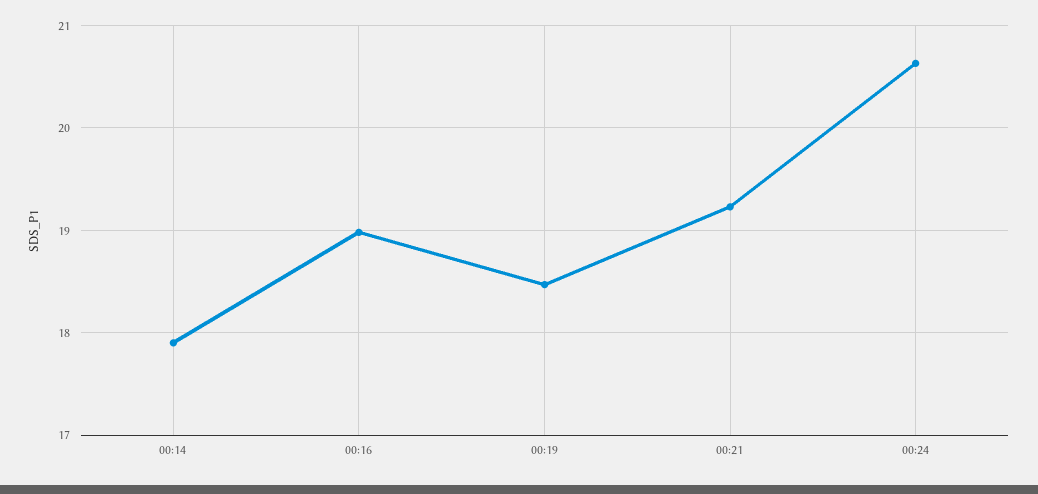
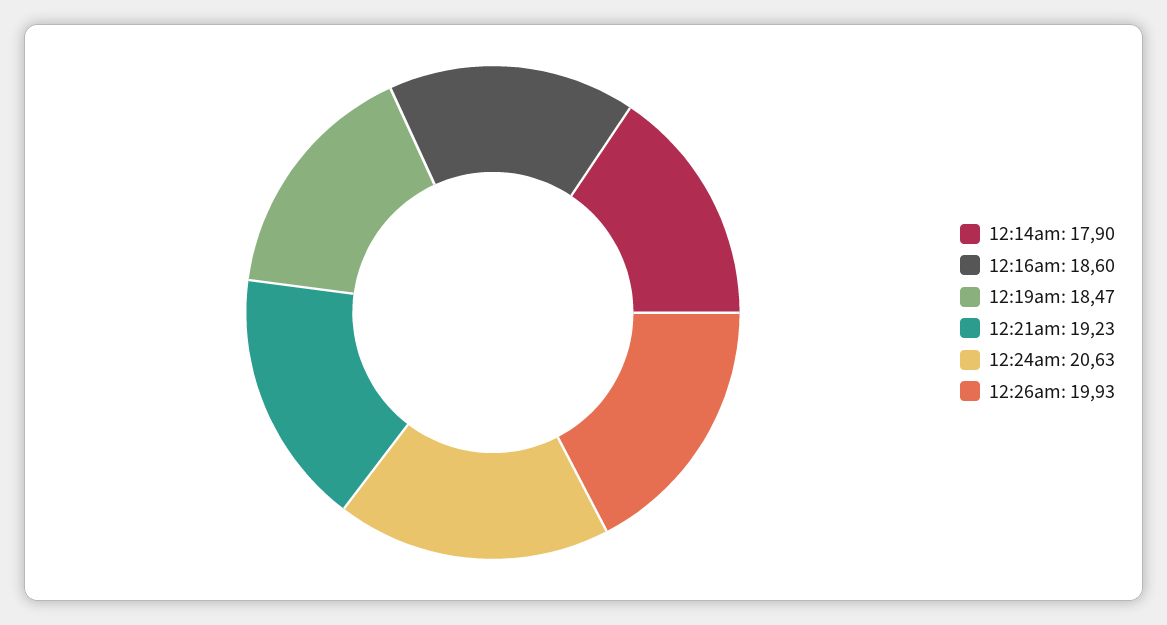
00:16: 19 -> 18.6
12:26am: none -> 19.93

